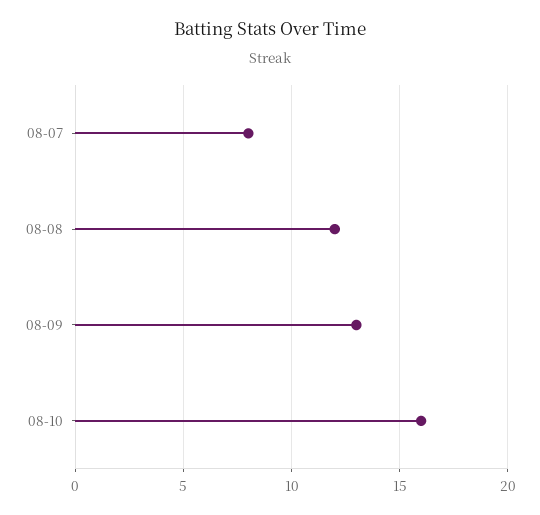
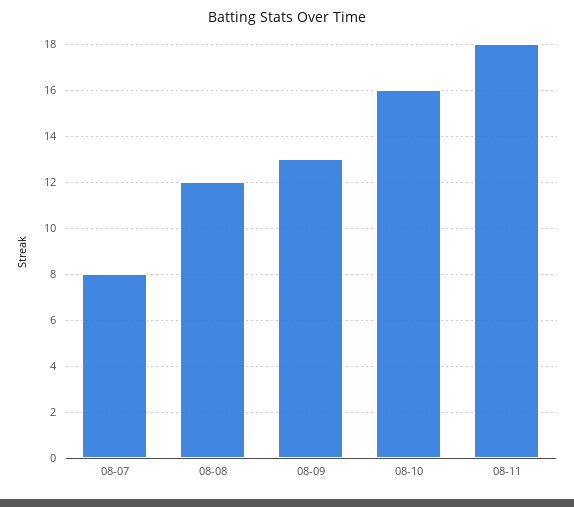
08-11: none -> 18

